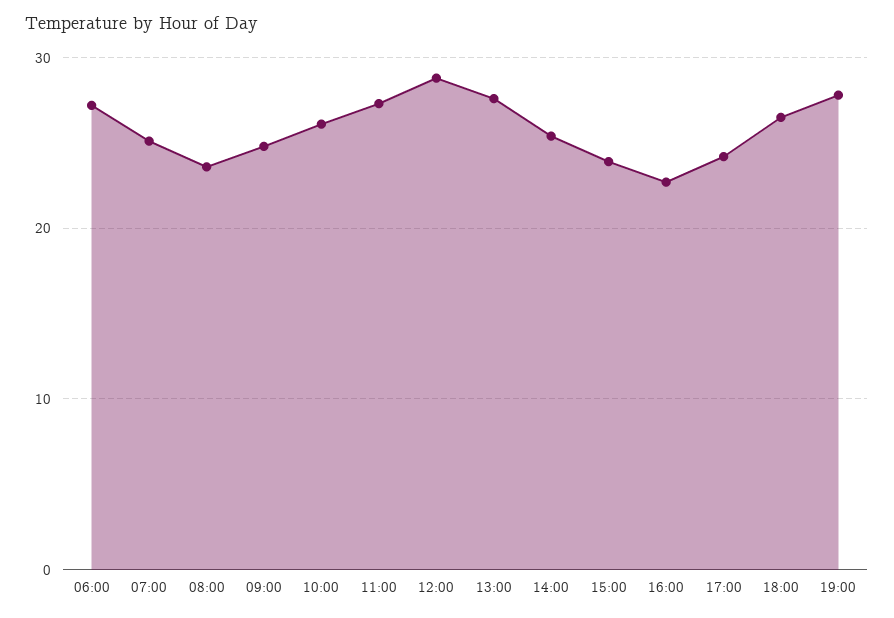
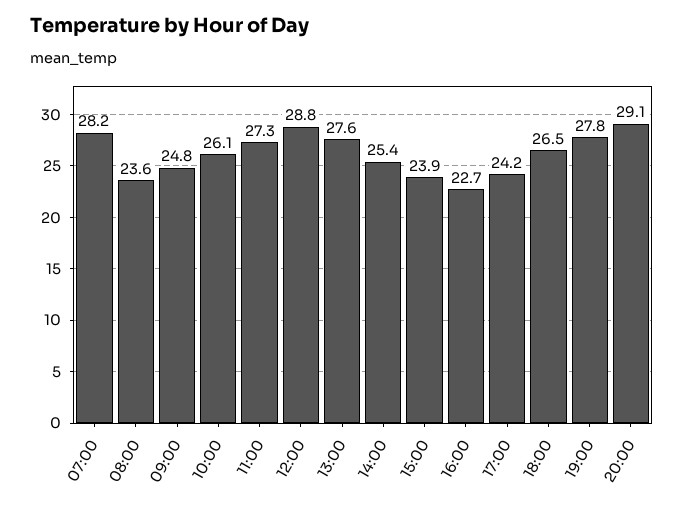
06:00: 27 -> none
07:00: 25 -> 28.2
20:00: none -> 29.1

